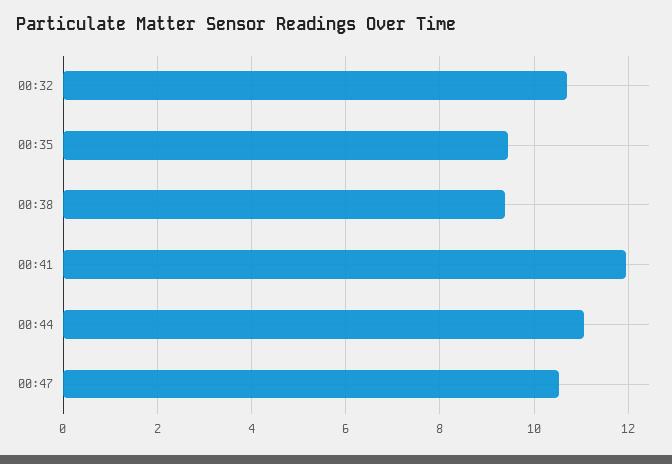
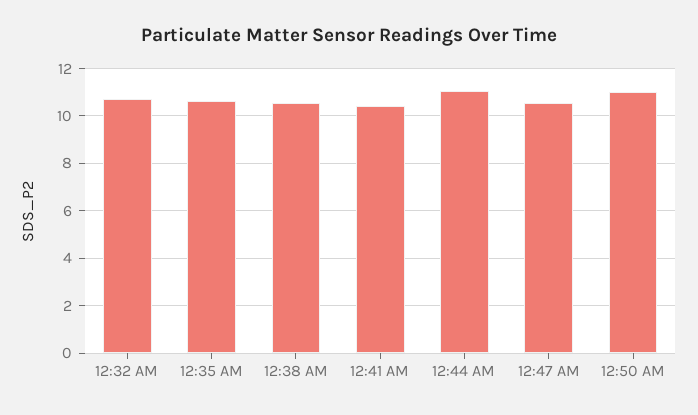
00:35: 9.4 -> 10.5
00:38: 9.4 -> 10.5
00:41: 12 -> 10.5
12:50 AM: none -> 11

